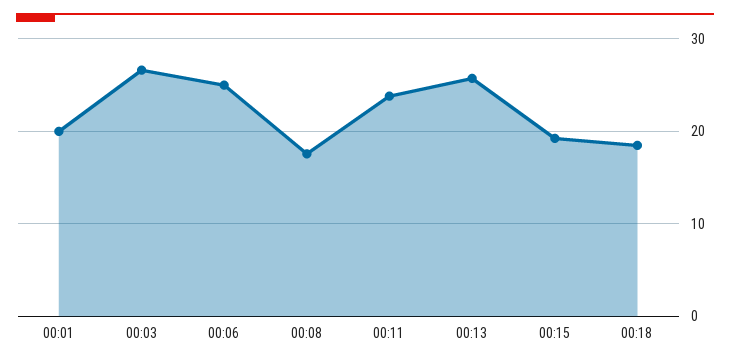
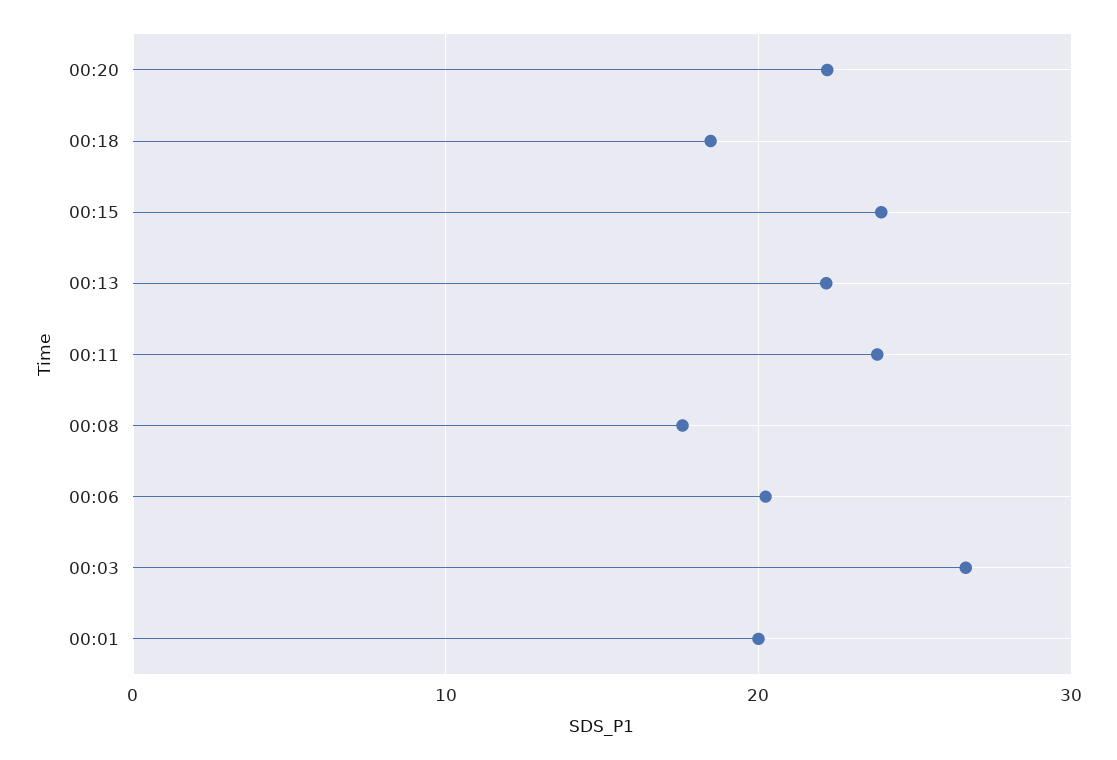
00:06: 25 -> 20
00:13: 26 -> 22
00:15: 19 -> 24
00:20: none -> 22

